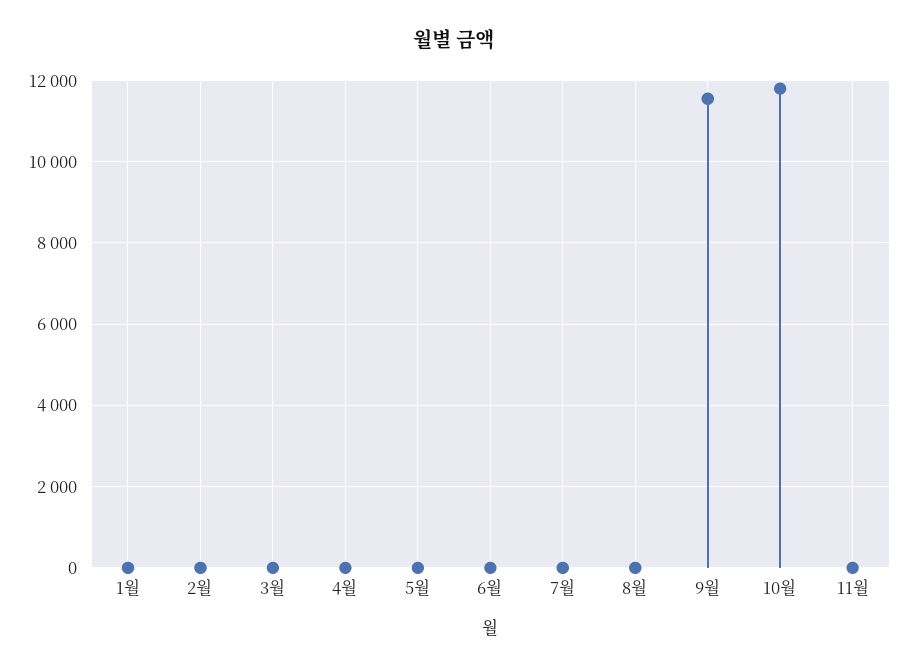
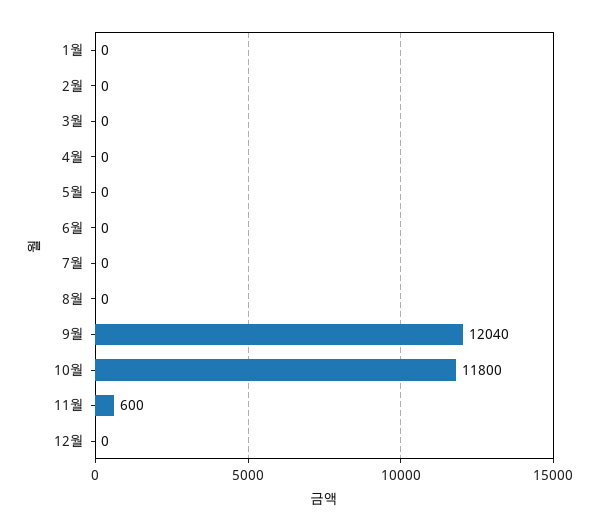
9월: 11600 -> 12040
11월: 0 -> 600
12월: none -> 0

